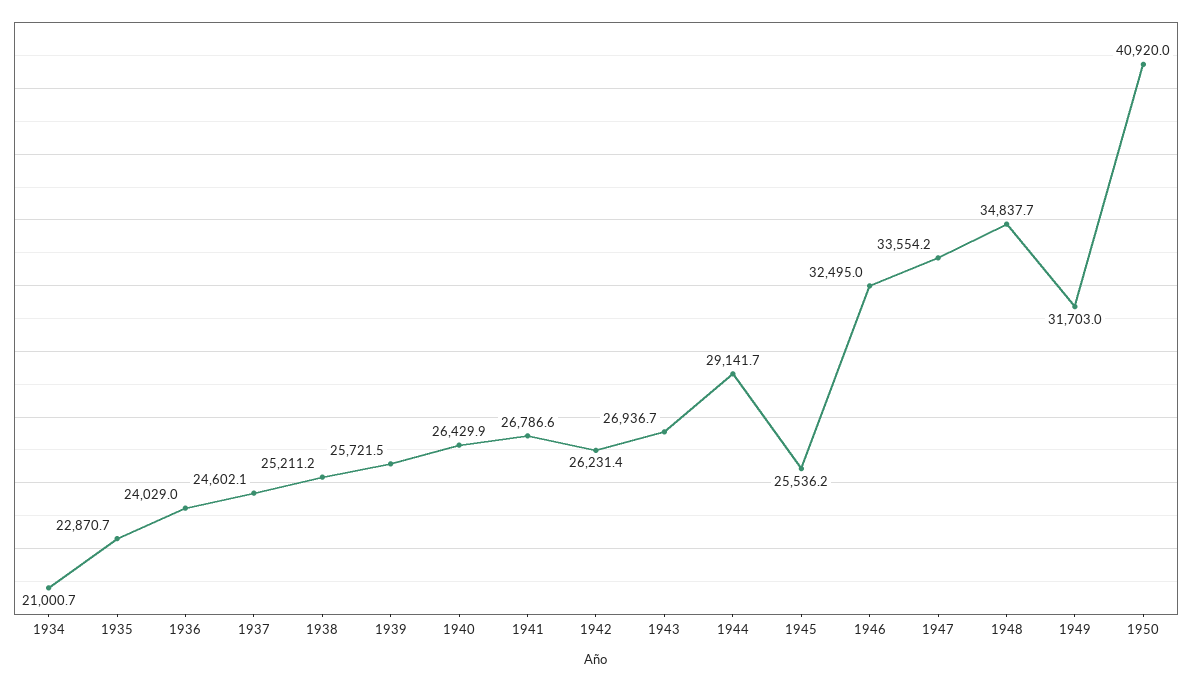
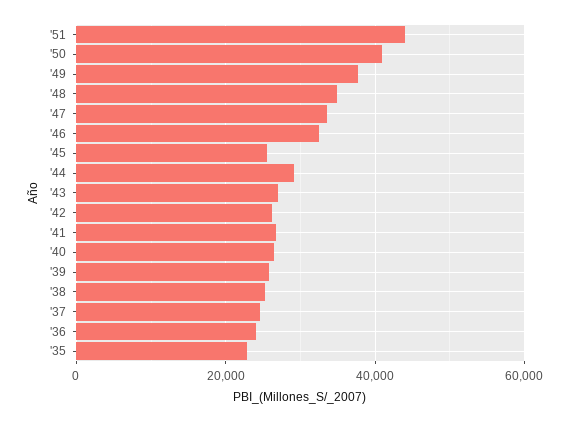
1934: 21000.7 -> none
1949: 31703 -> 38000
'51: none -> 44000

